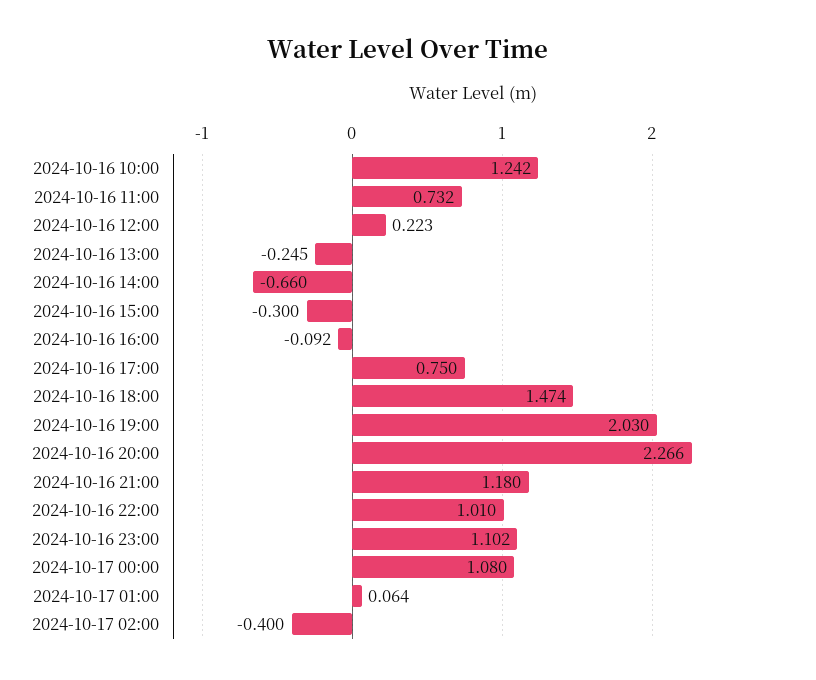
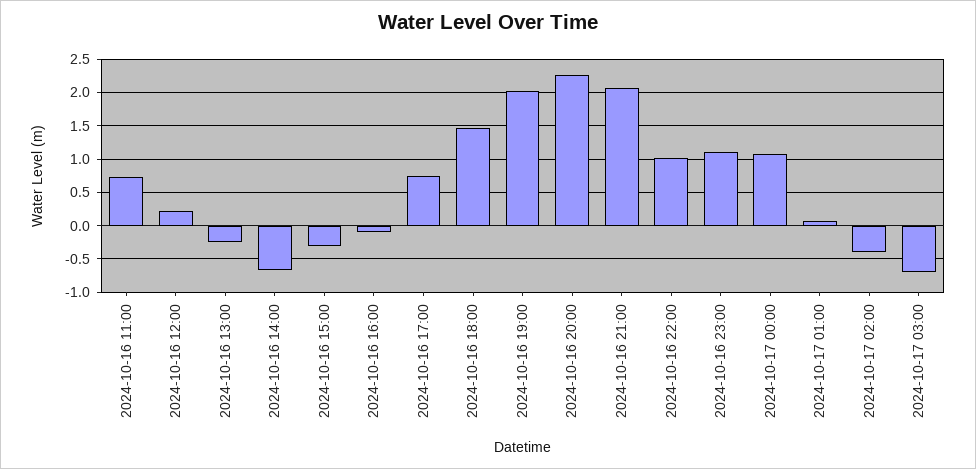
2024-10-16 10:00: 1.242 -> none
2024-10-16 21:00: 1.18 -> 2.1
2024-10-17 03:00: none -> -0.7

